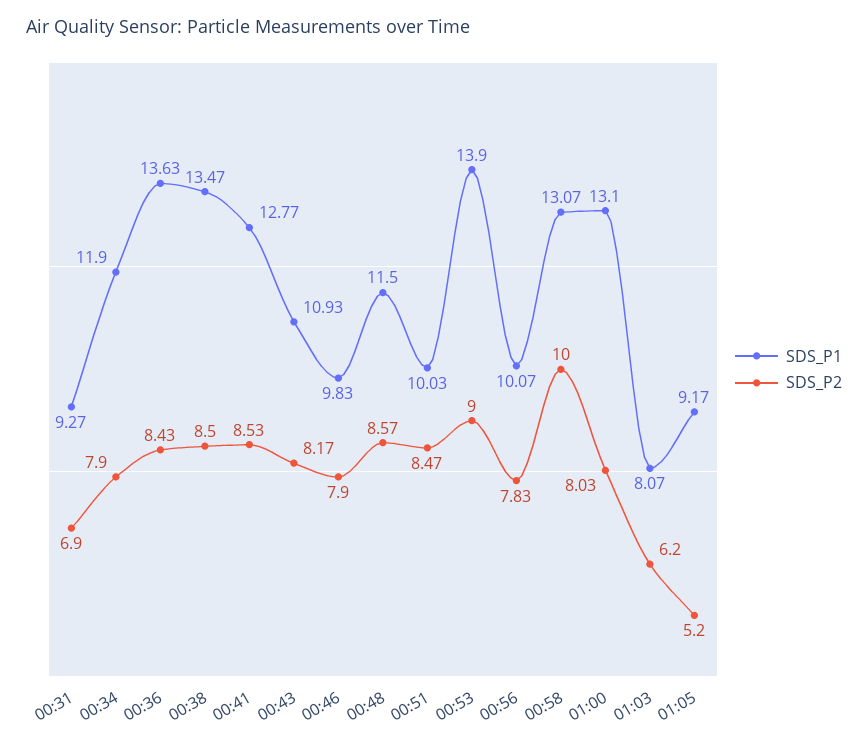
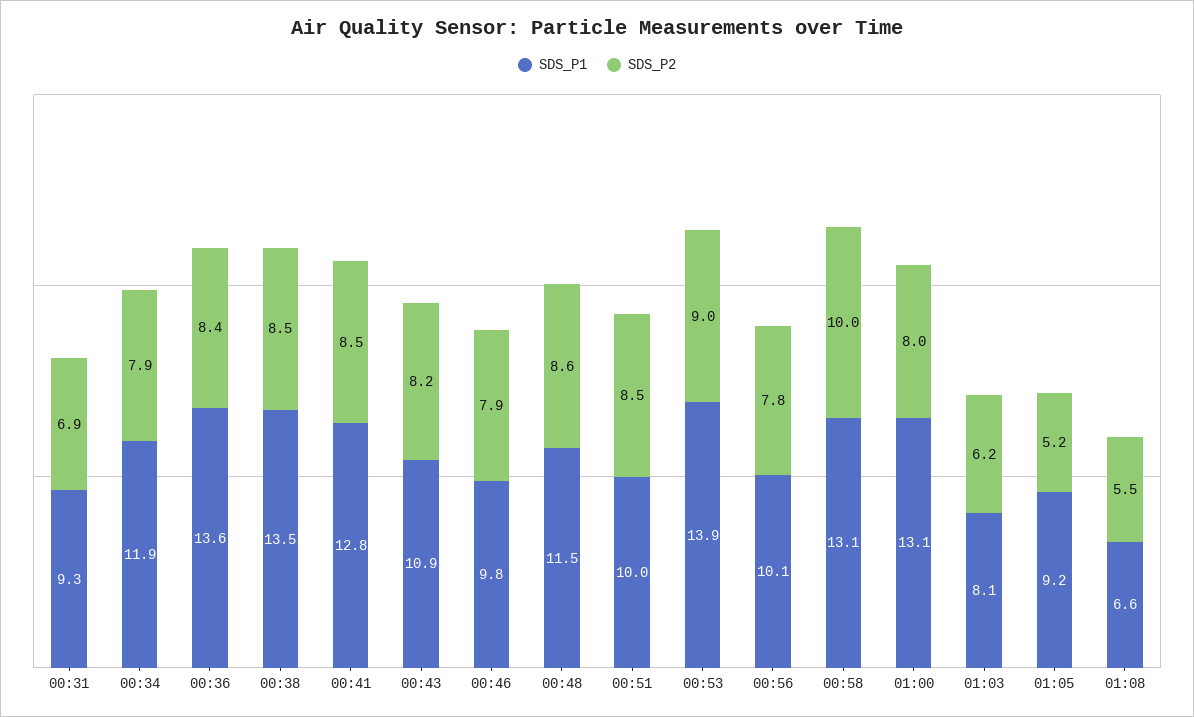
SDS_P1, 01:08: none -> 6.6
SDS_P2, 01:08: none -> 5.5

